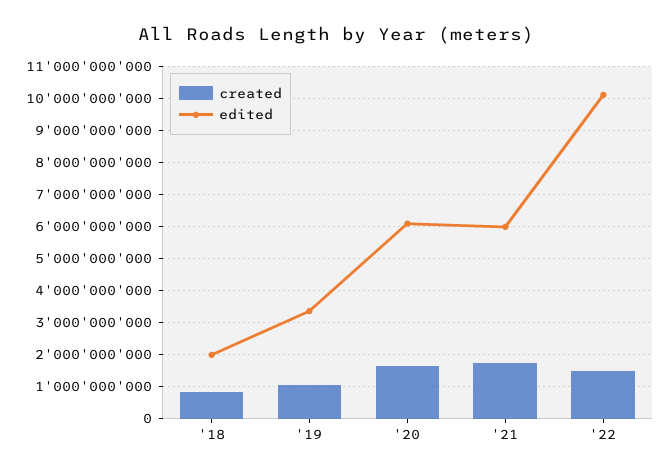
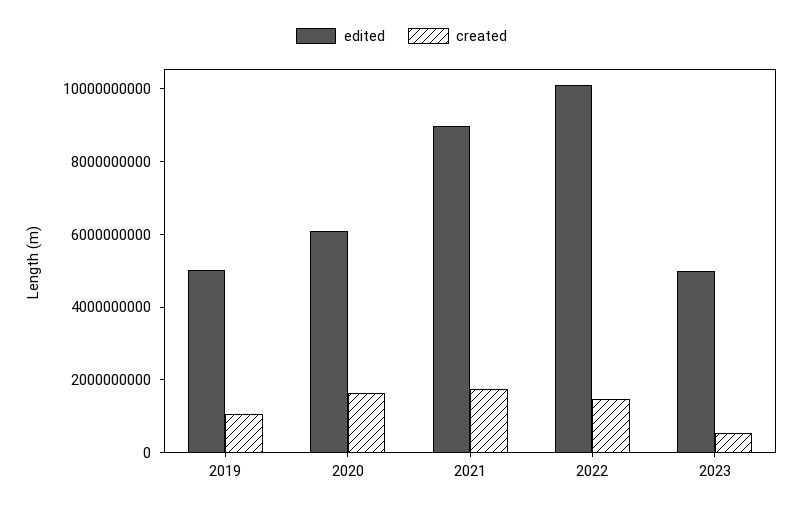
created, '18: 800000000 -> none
edited, '18: 2000000000 -> none
edited, '19: 3400000000 -> 5000000000
edited, '21: 6000000000 -> 9000000000
edited, 2023: none -> 5000000000
created, 2023: none -> 500000000

